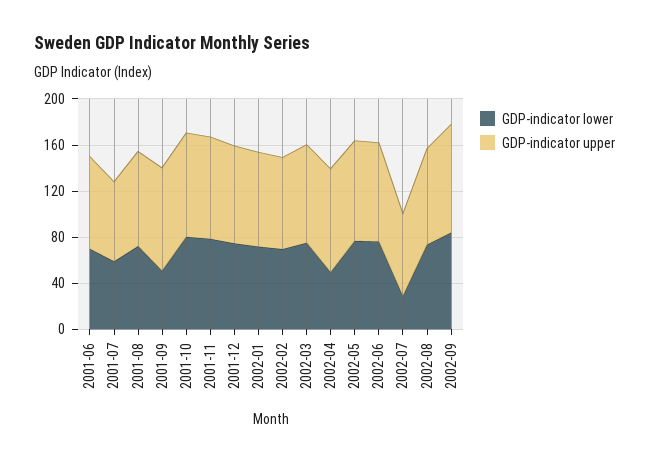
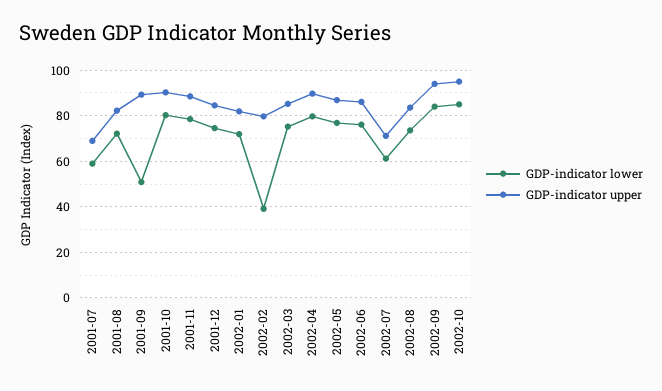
GDP-indicator lower, 2001-06: 70 -> none
GDP-indicator upper, 2001-06: 80 -> none
GDP-indicator lower, 2002-02: 70 -> 40
GDP-indicator lower, 2002-04: 50 -> 80
GDP-indicator lower, 2002-07: 30 -> 60
GDP-indicator lower, 2002-10: none -> 85
GDP-indicator upper, 2002-10: none -> 95

